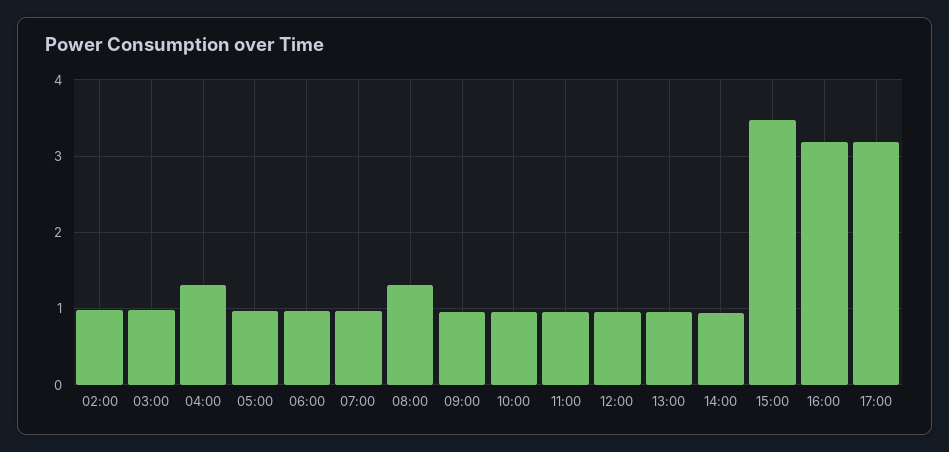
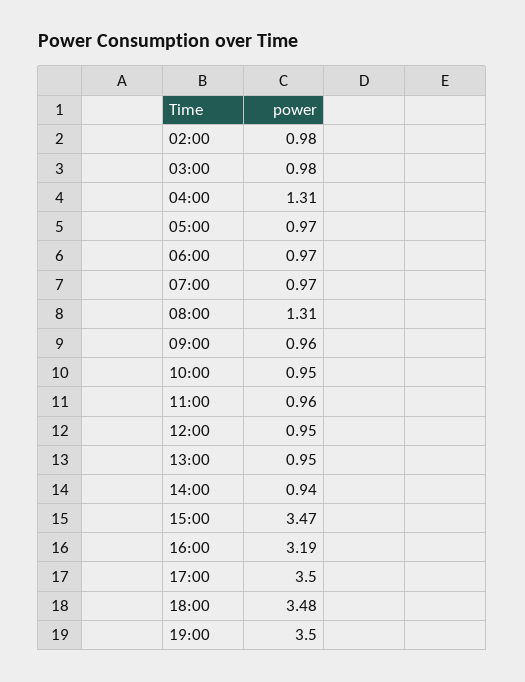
17:00: 3.2 -> 3.5
18:00: none -> 3.48
19:00: none -> 3.5

